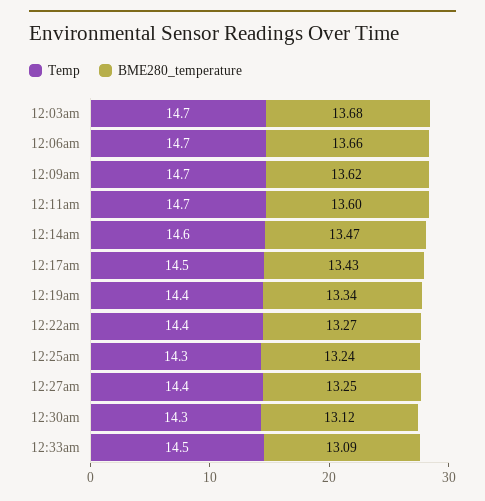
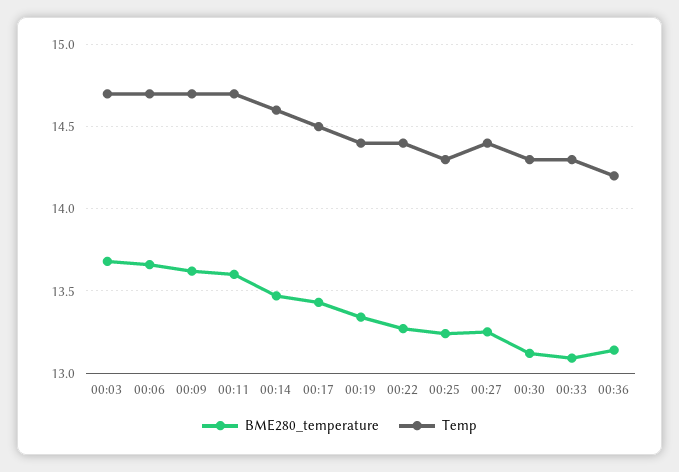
Temp, 12:33am: 14.5 -> 14.3
BME280_temperature, 00:36: none -> 13.15
Temp, 00:36: none -> 14.2

